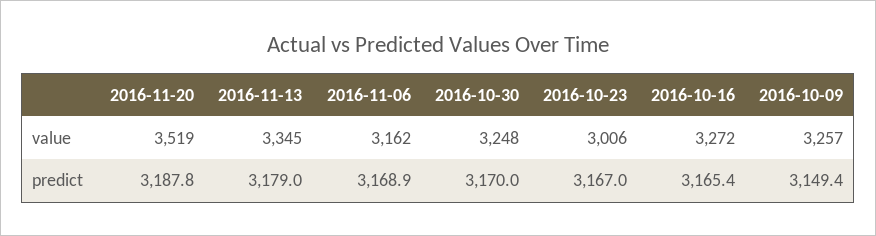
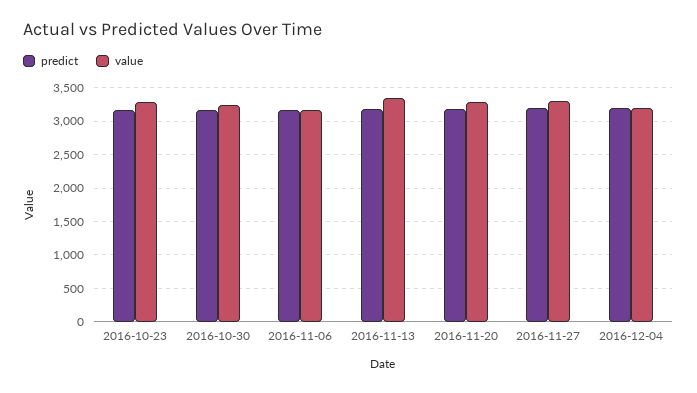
value, 2016-11-20: 3519 -> 3300
value, 2016-10-23: 3006 -> 3300
value, 2016-10-16: 3272 -> none
value, 2016-10-09: 3257 -> none
predict, 2016-10-16: 3165.4 -> none
predict, 2016-10-09: 3149.4 -> none
predict, 2016-11-27: none -> 3200
value, 2016-11-27: none -> 3300
predict, 2016-12-04: none -> 3200
value, 2016-12-04: none -> 3200

